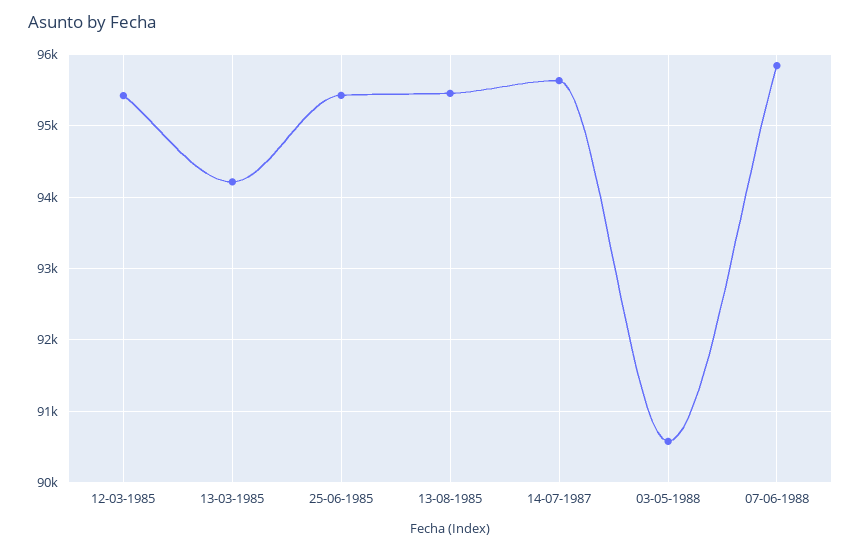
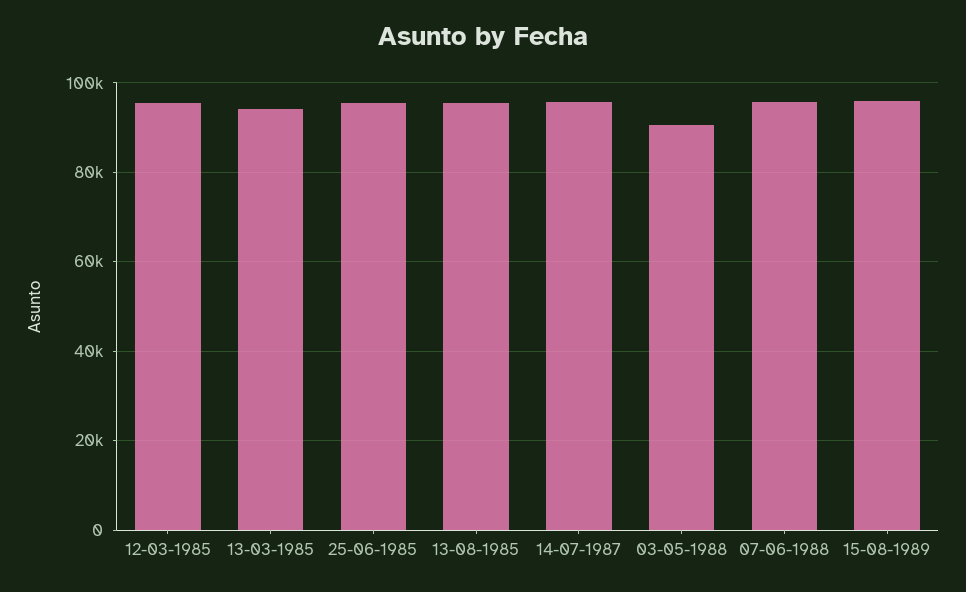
15-08-1989: none -> 96000

